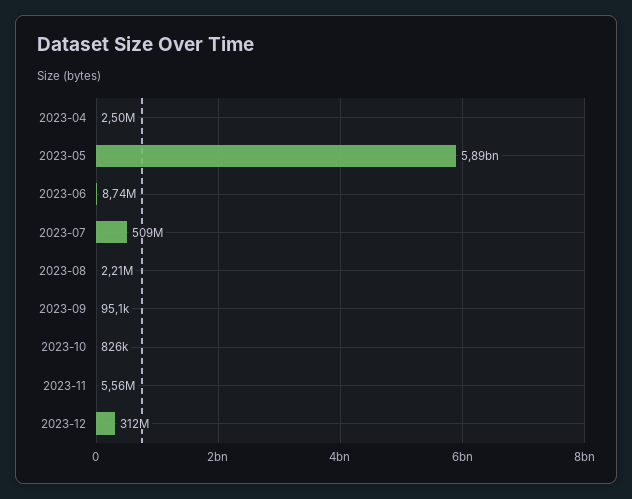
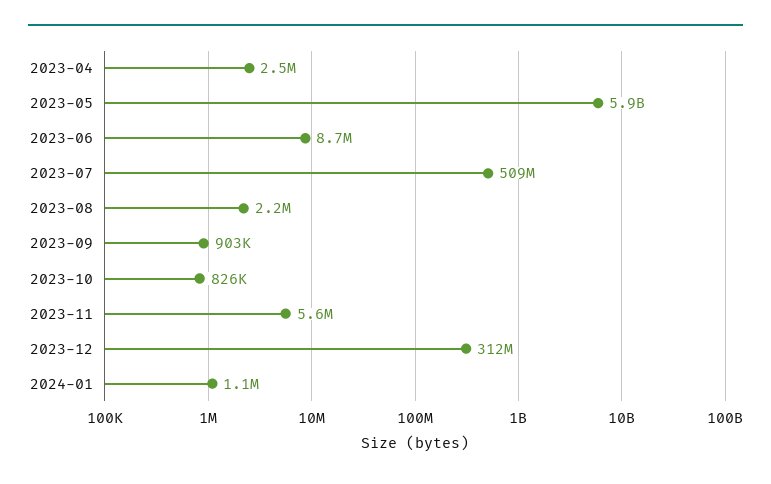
2023-09: 95100 -> 903000
2024-01: none -> 1100000

